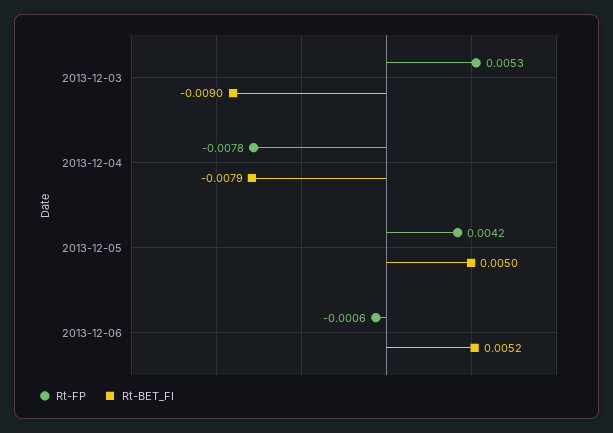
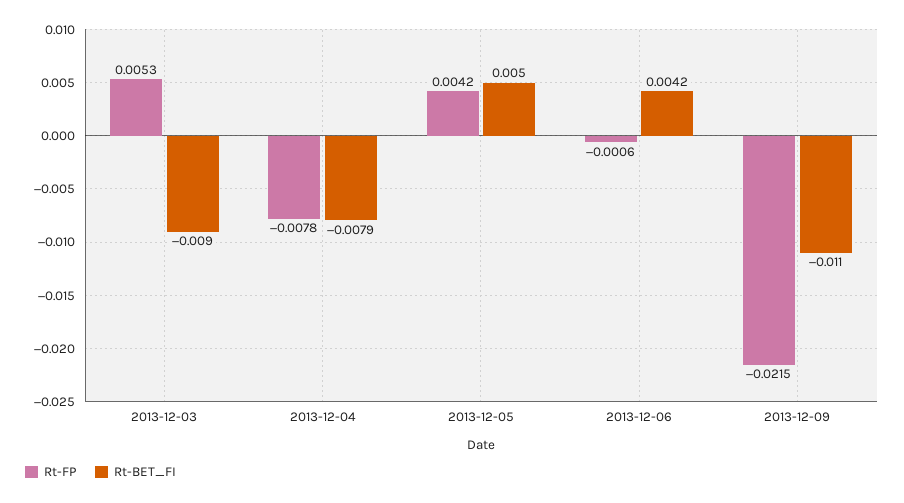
Rt-BET_FI, 2013-12-06: 0.0052 -> 0.0042
Rt-FP, 2013-12-09: none -> -0.0215
Rt-BET_FI, 2013-12-09: none -> -0.011

